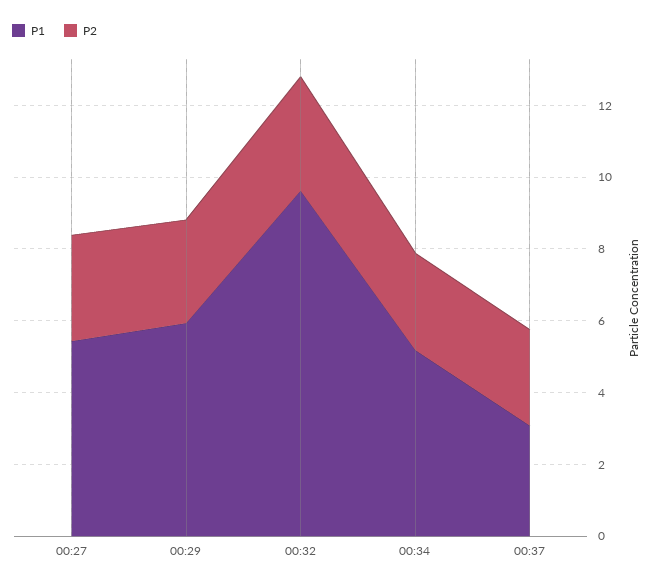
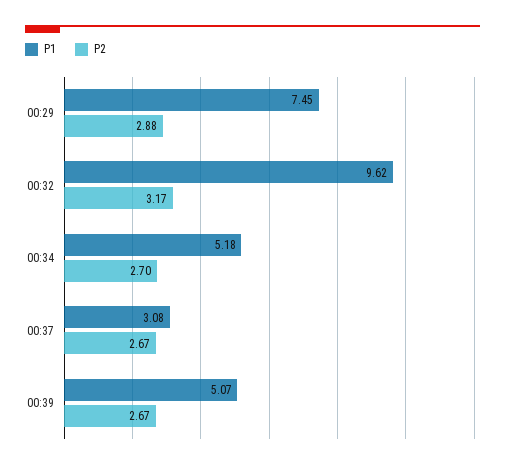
P1, 00:27: 5.5 -> none
P2, 00:27: 3 -> none
P1, 00:29: 6 -> 7.45
P1, 00:39: none -> 5.07
P2, 00:39: none -> 2.67

